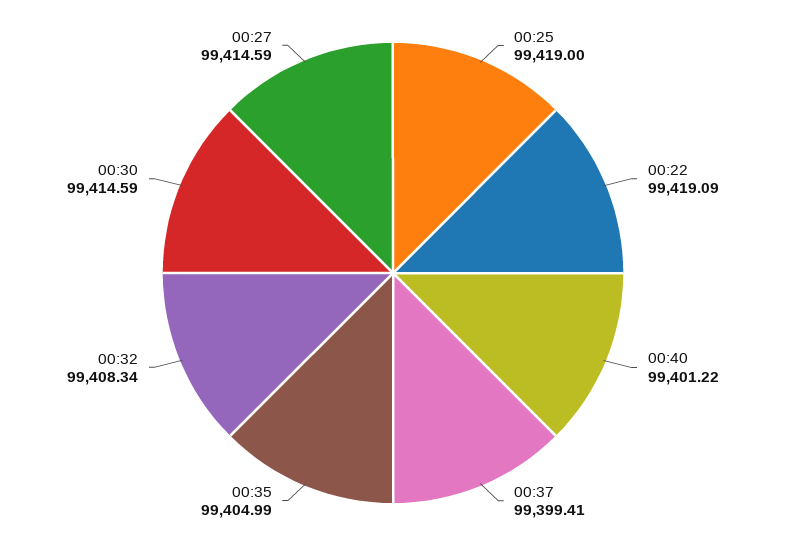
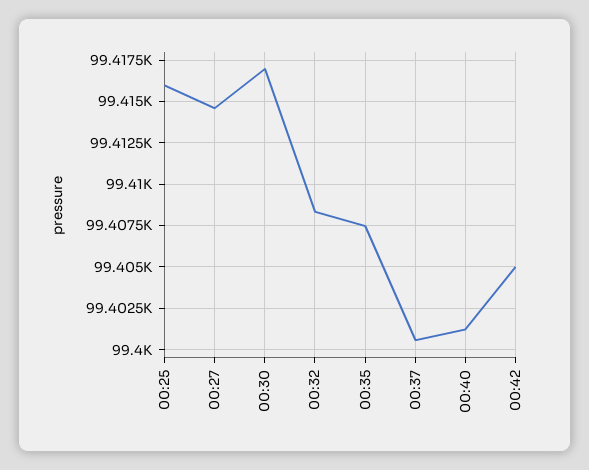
00:25: 99419 -> 99416
00:22: 99419.09 -> none
00:37: 99399.41 -> 99400.5
00:35: 99404.99 -> 99407.5
00:30: 99414.59 -> 99417
00:42: none -> 99405

